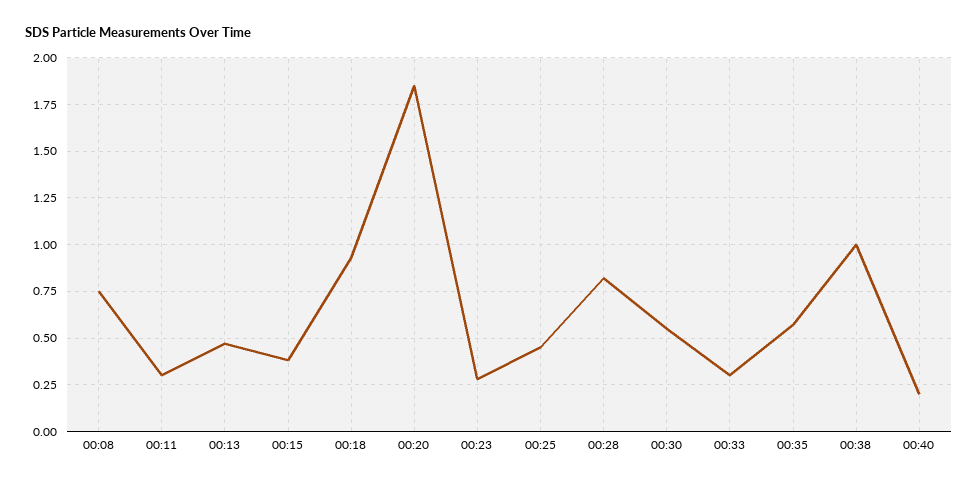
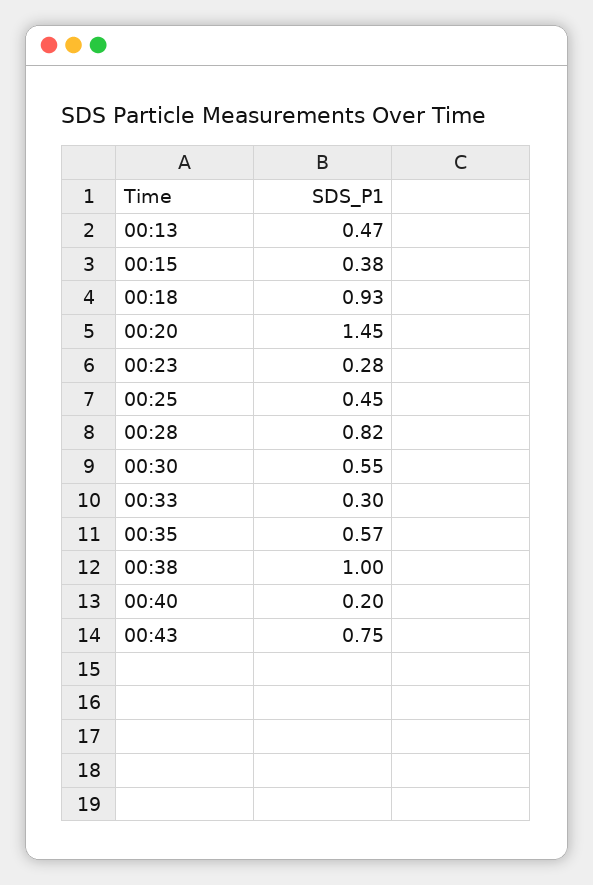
00:08: 0.75 -> none
00:11: 0.3 -> none
00:20: 1.85 -> 1.45
00:43: none -> 0.75

